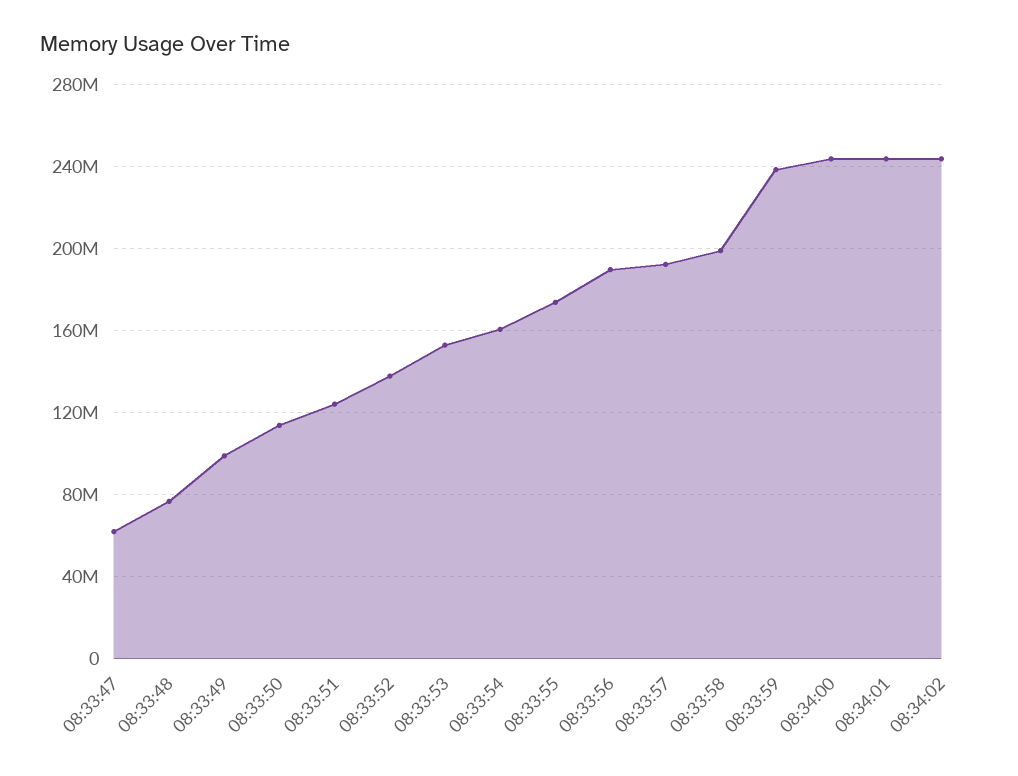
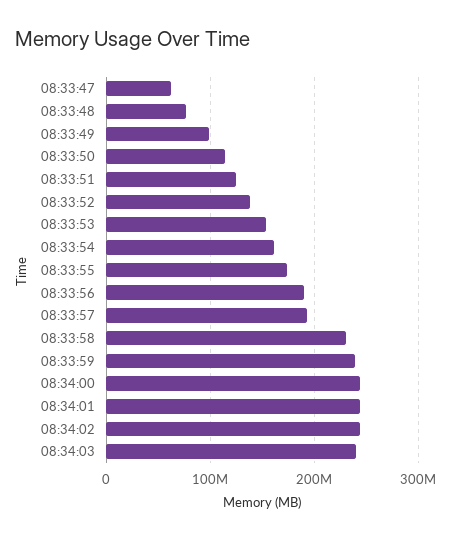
08:33:58: 200000000 -> 230000000
08:34:03: none -> 240000000

